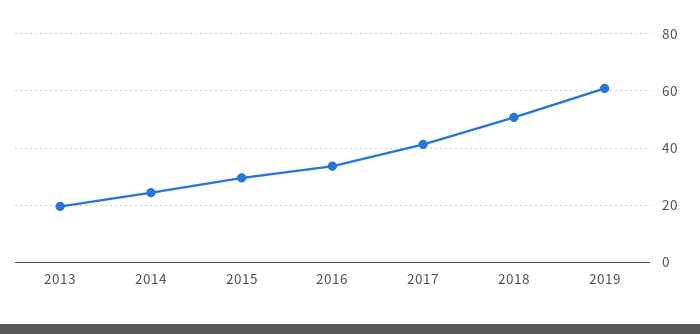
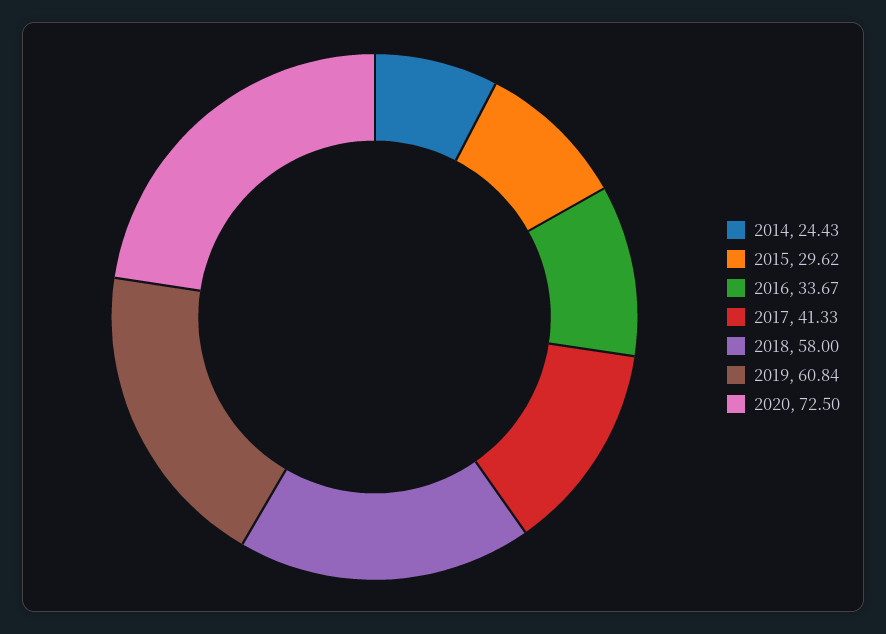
2013: 20 -> none
2018: 50 -> 58
2020: none -> 72.5

